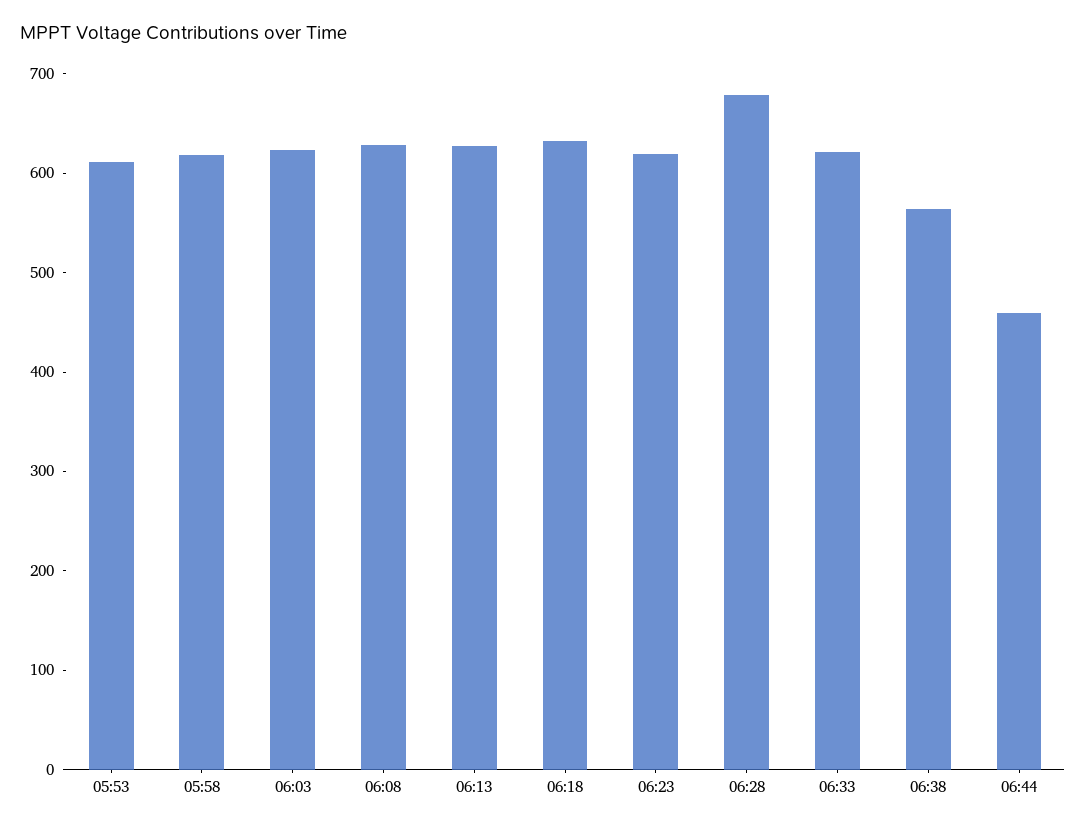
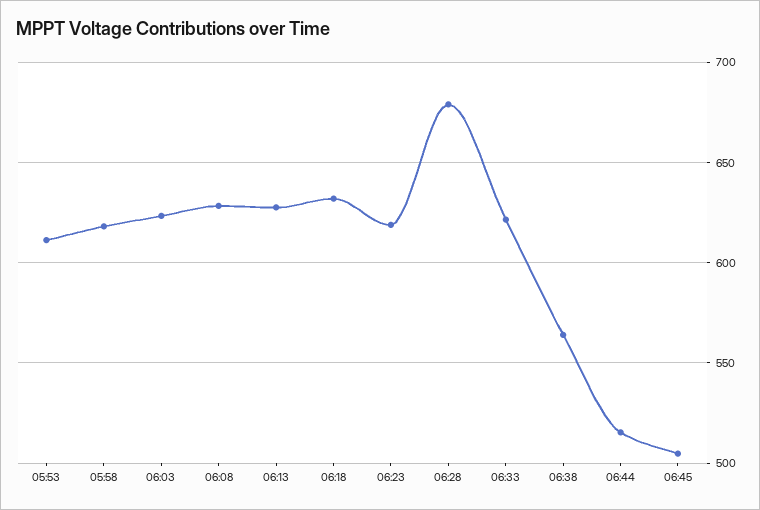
06:44: 460 -> 515
06:45: none -> 505

